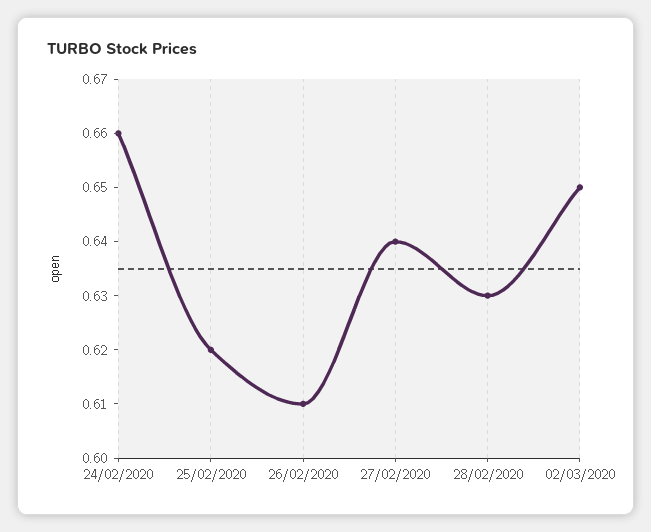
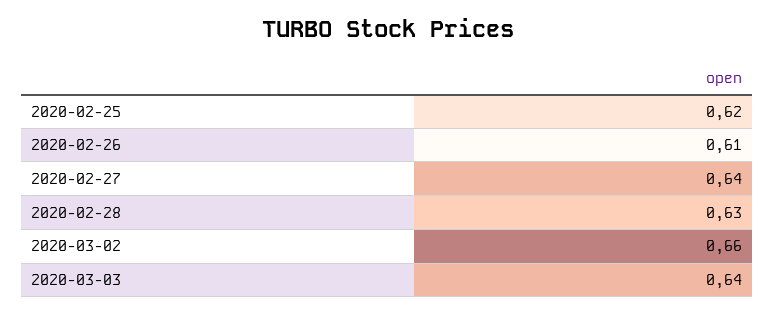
24/02/2020: 0.66 -> none
02/03/2020: 0.65 -> 0.66
2020-03-03: none -> 0.64

